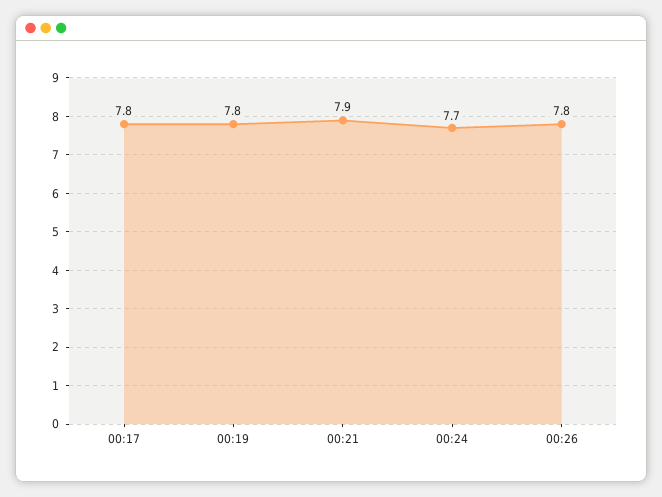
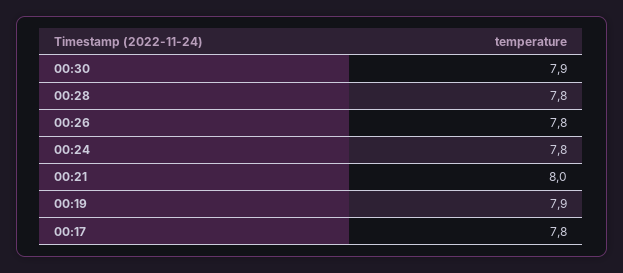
00:19: 7.8 -> 7.9
00:21: 7.9 -> 8
00:24: 7.7 -> 7.8
00:30: none -> 7.9
00:28: none -> 7.8

